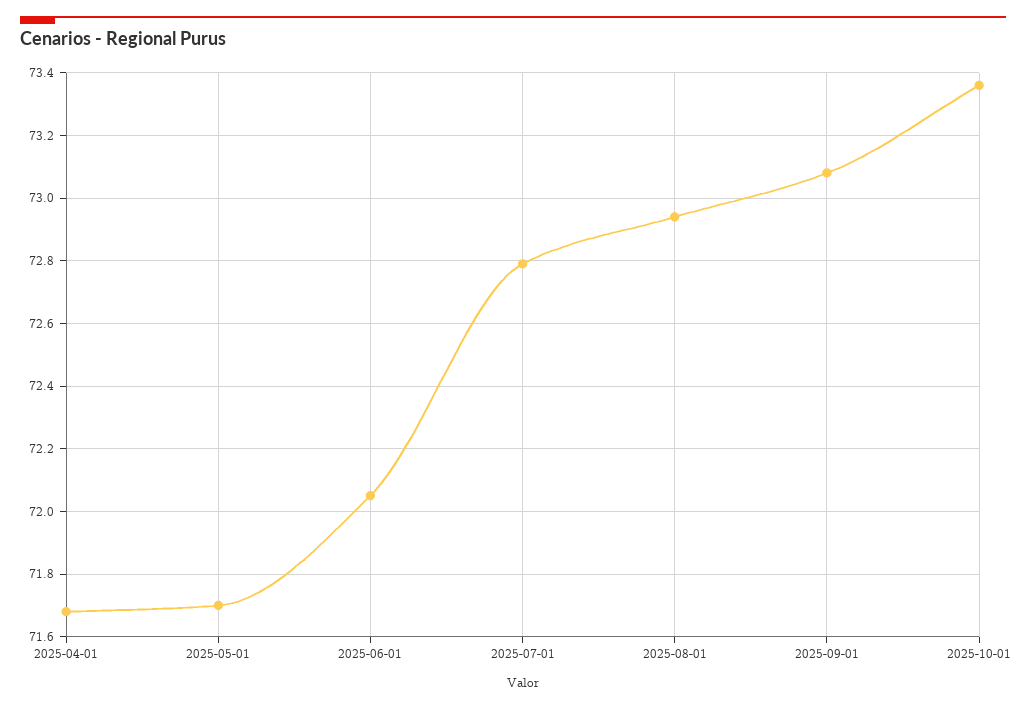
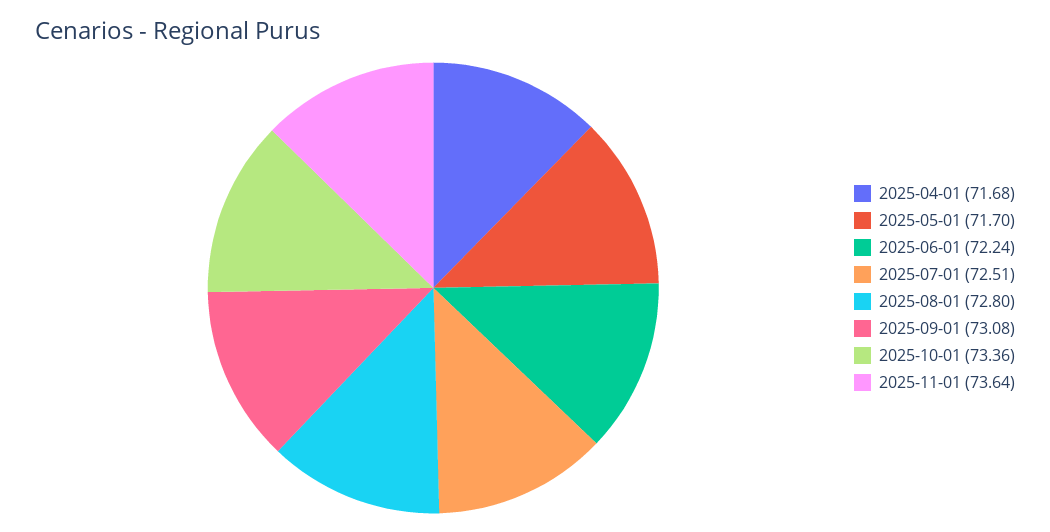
2025-06-01: 72.05 -> 72.24
2025-07-01: 72.8 -> 72.51
2025-08-01: 72.95 -> 72.8
2025-11-01: none -> 73.64

